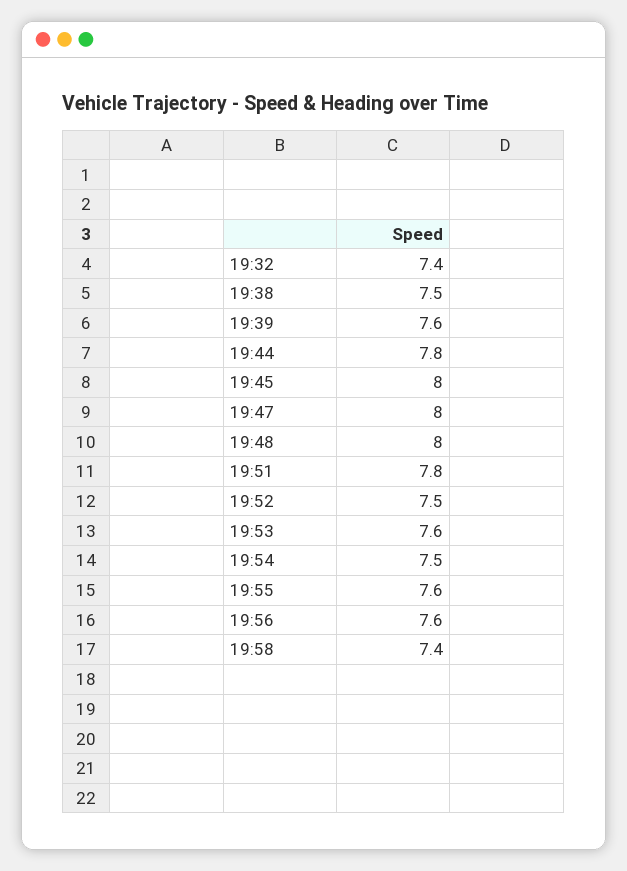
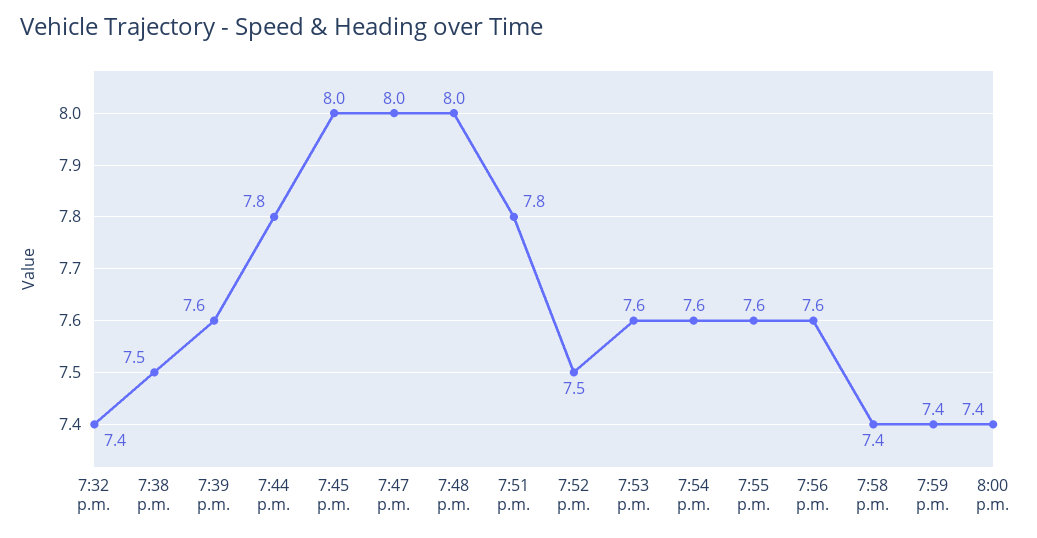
19:54: 7.5 -> 7.6
7:59 p.m.: none -> 7.4
8:00 p.m.: none -> 7.4

